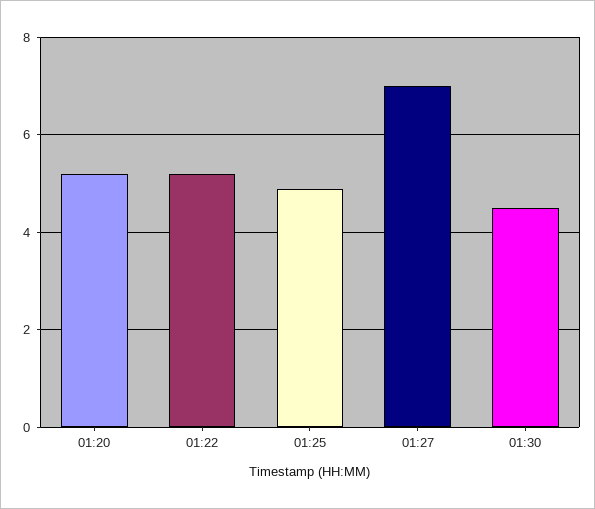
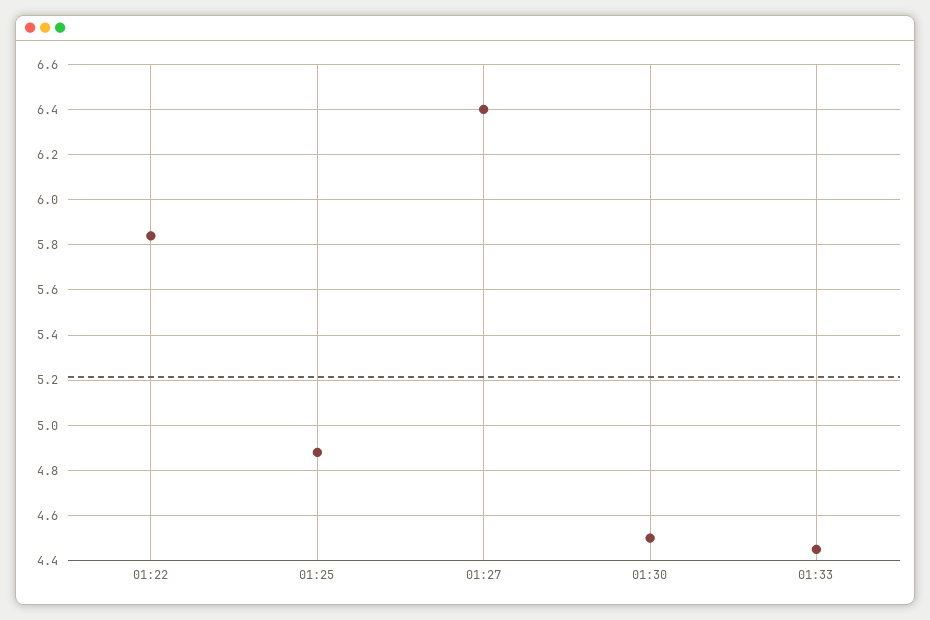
01:20: 5.2 -> none
01:22: 5.2 -> 5.85
01:27: 7 -> 6.4
01:33: none -> 4.45

